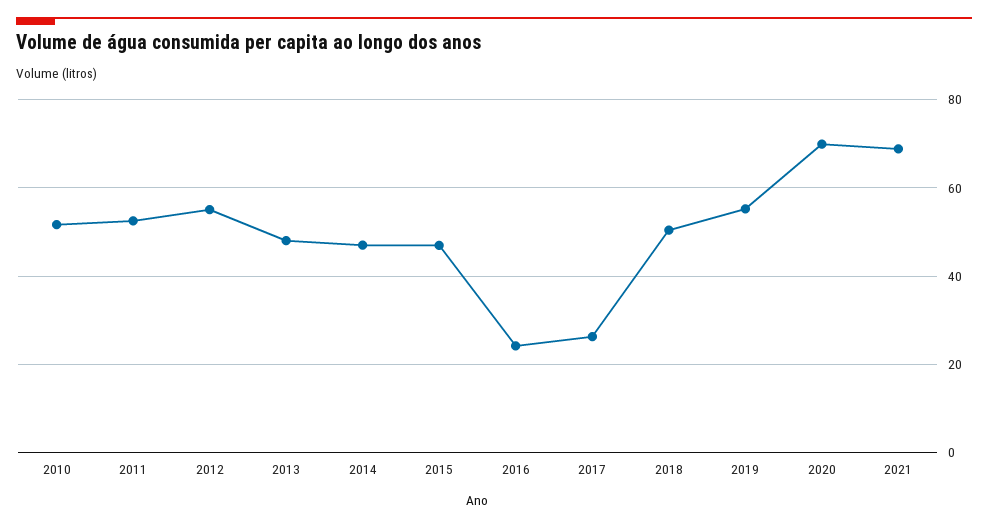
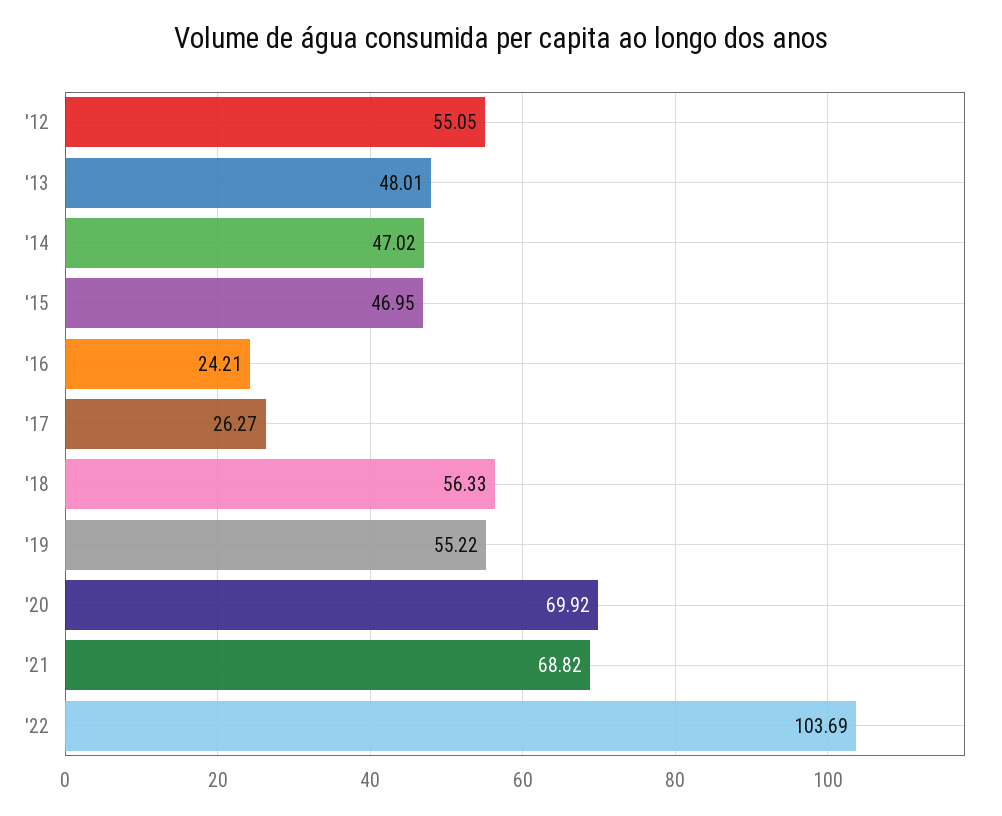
2010: 52 -> none
2011: 52 -> none
2018: 50 -> 56.33
'22: none -> 103.69

